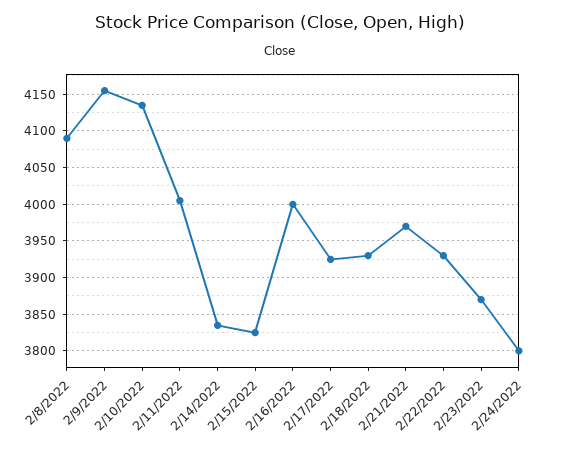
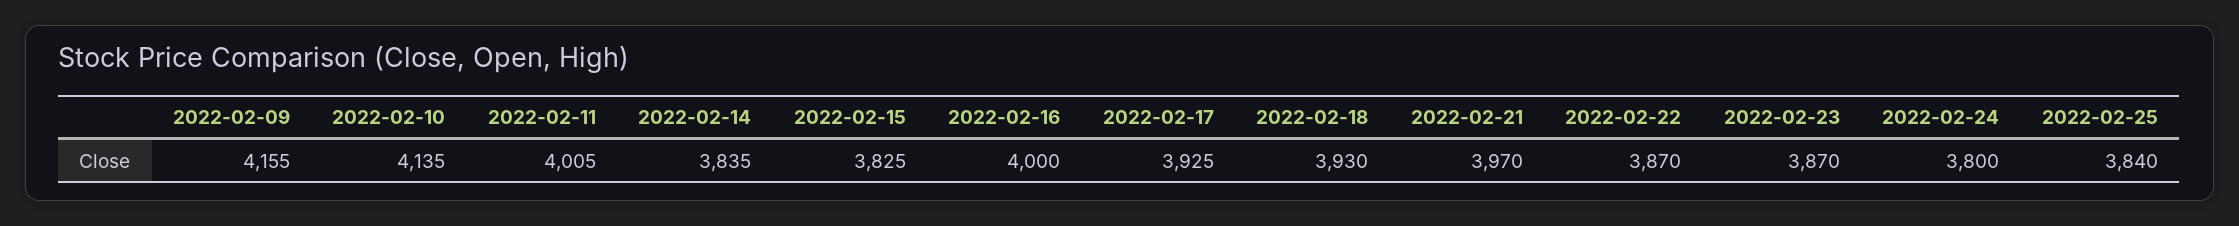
2/8/2022: 4090 -> none
2/22/2022: 3930 -> 3870
2022-02-25: none -> 3840

